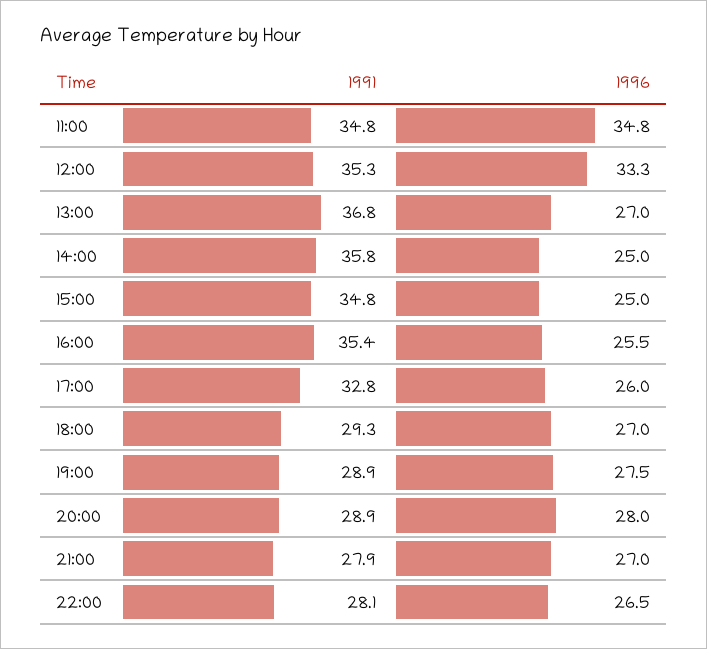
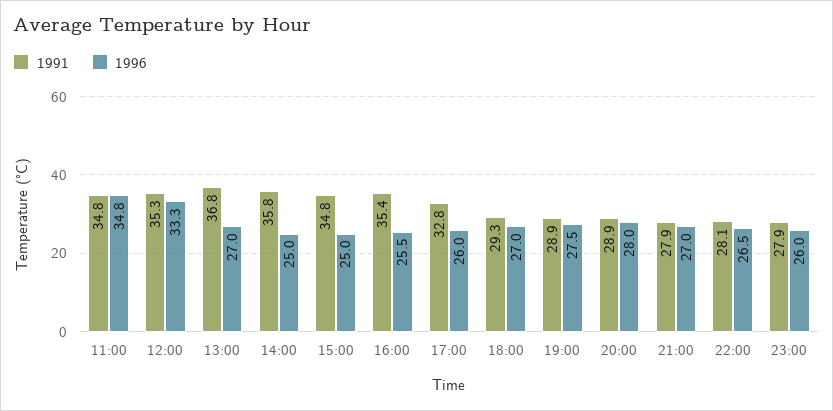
1991, 23:00: none -> 27.9
1996, 23:00: none -> 26

